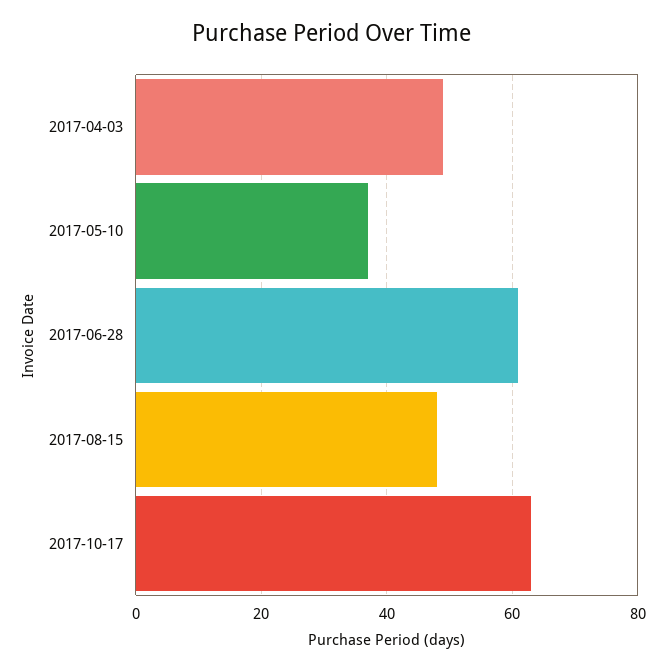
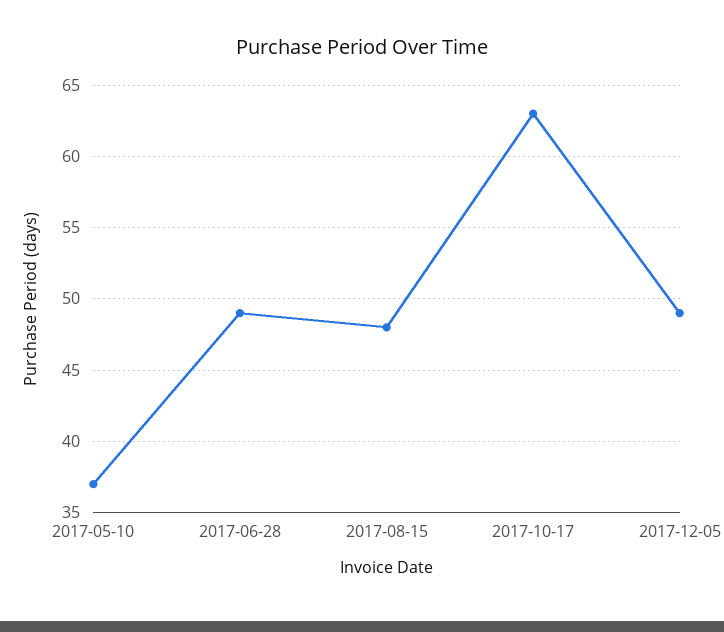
2017-04-03: 50 -> none
2017-06-28: 60 -> 49
2017-12-05: none -> 49

